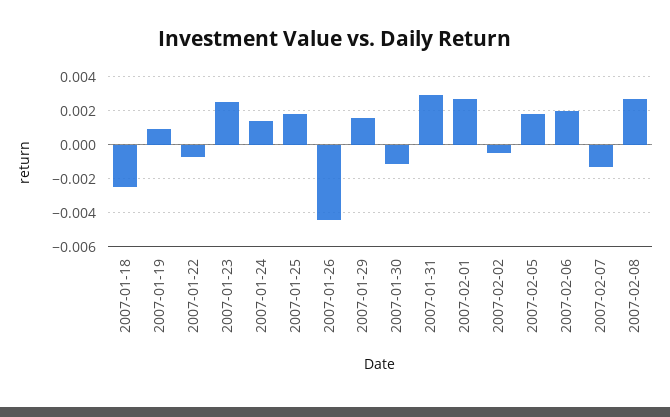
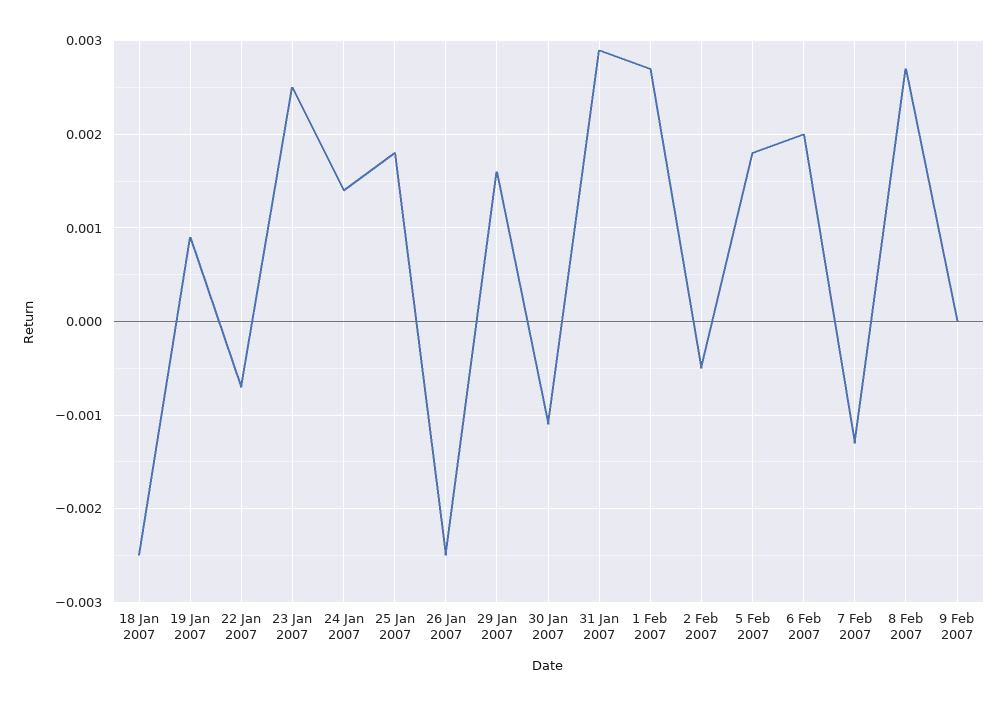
2007-01-26: -0.0045 -> -0.0025
9 Feb 2007: none -> 0

